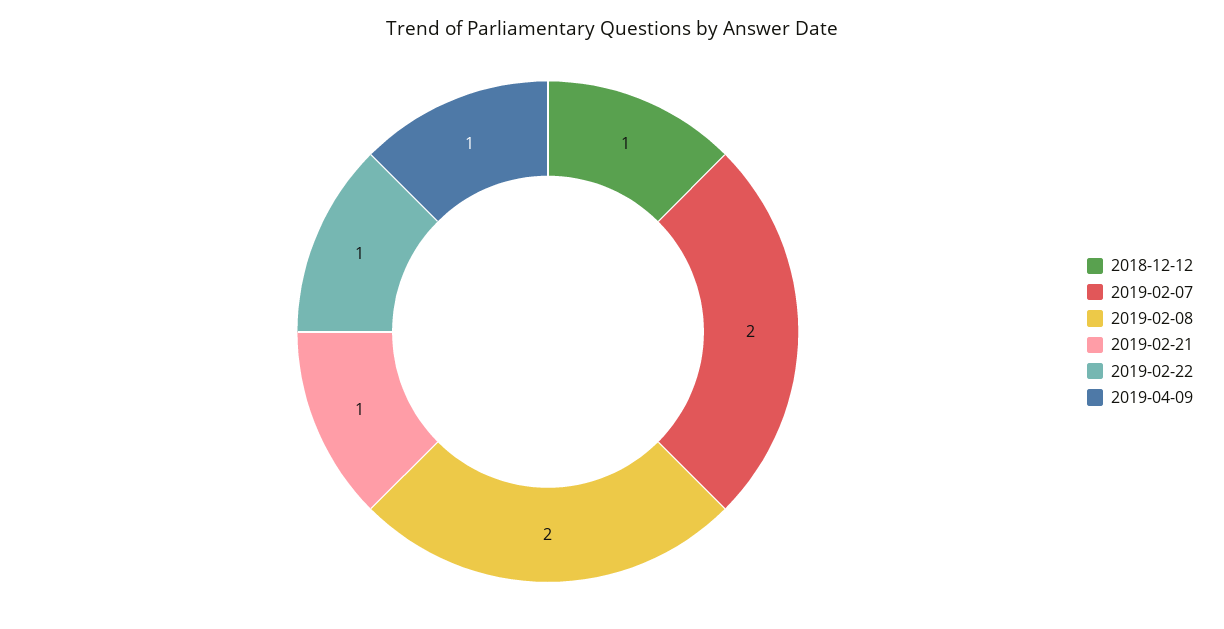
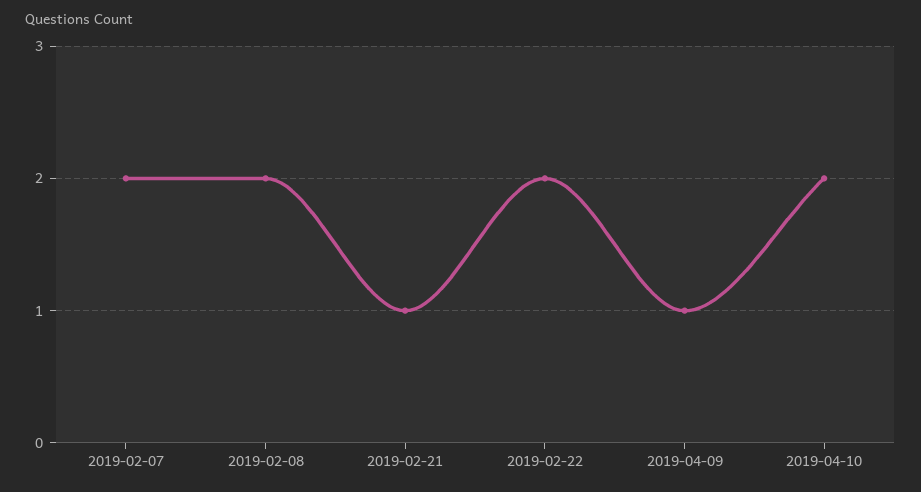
2018-12-12: 1 -> none
2019-02-22: 1 -> 2
2019-04-10: none -> 2

